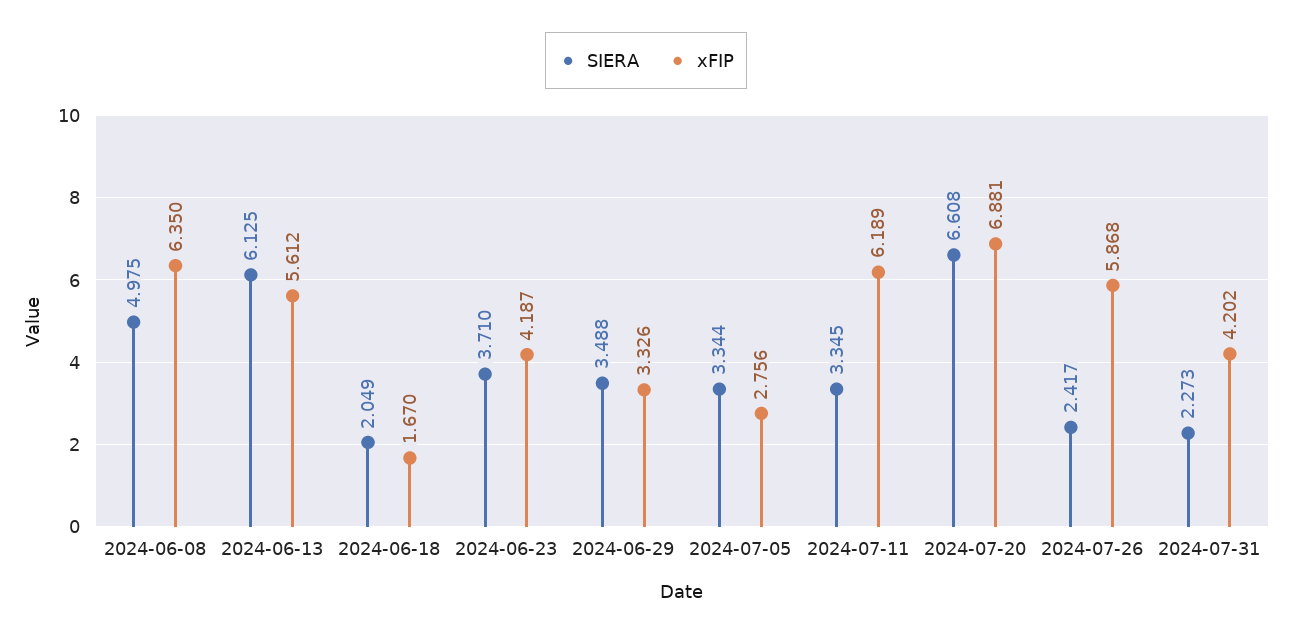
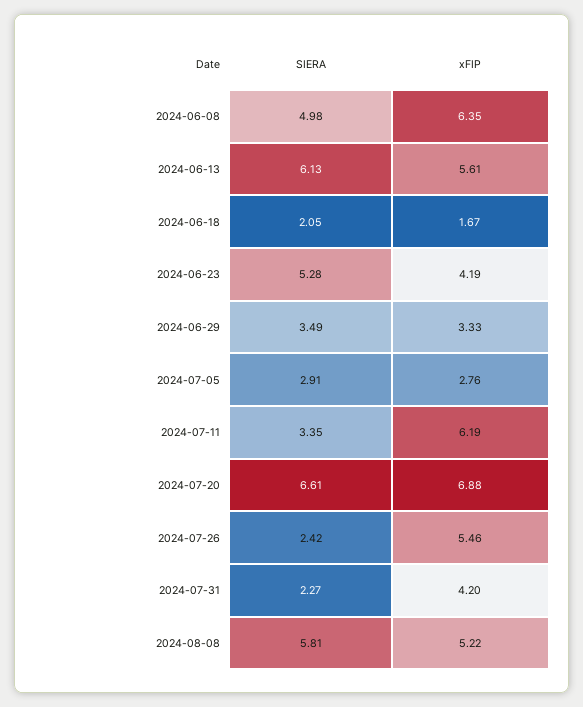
SIERA, 2024-06-23: 3.71 -> 5.28
SIERA, 2024-07-05: 3.344 -> 2.91
xFIP, 2024-07-26: 5.868 -> 5.46
SIERA, 2024-08-08: none -> 5.81
xFIP, 2024-08-08: none -> 5.22

